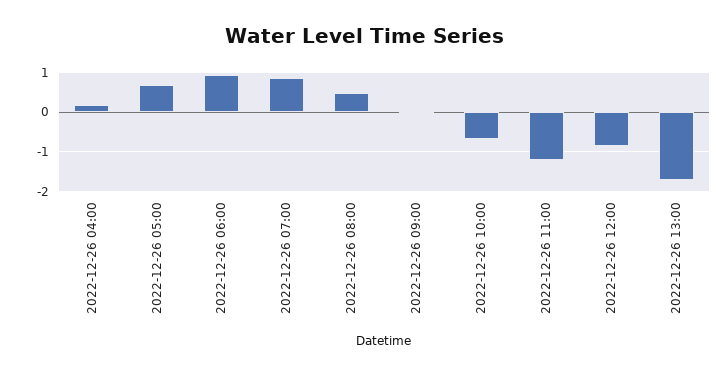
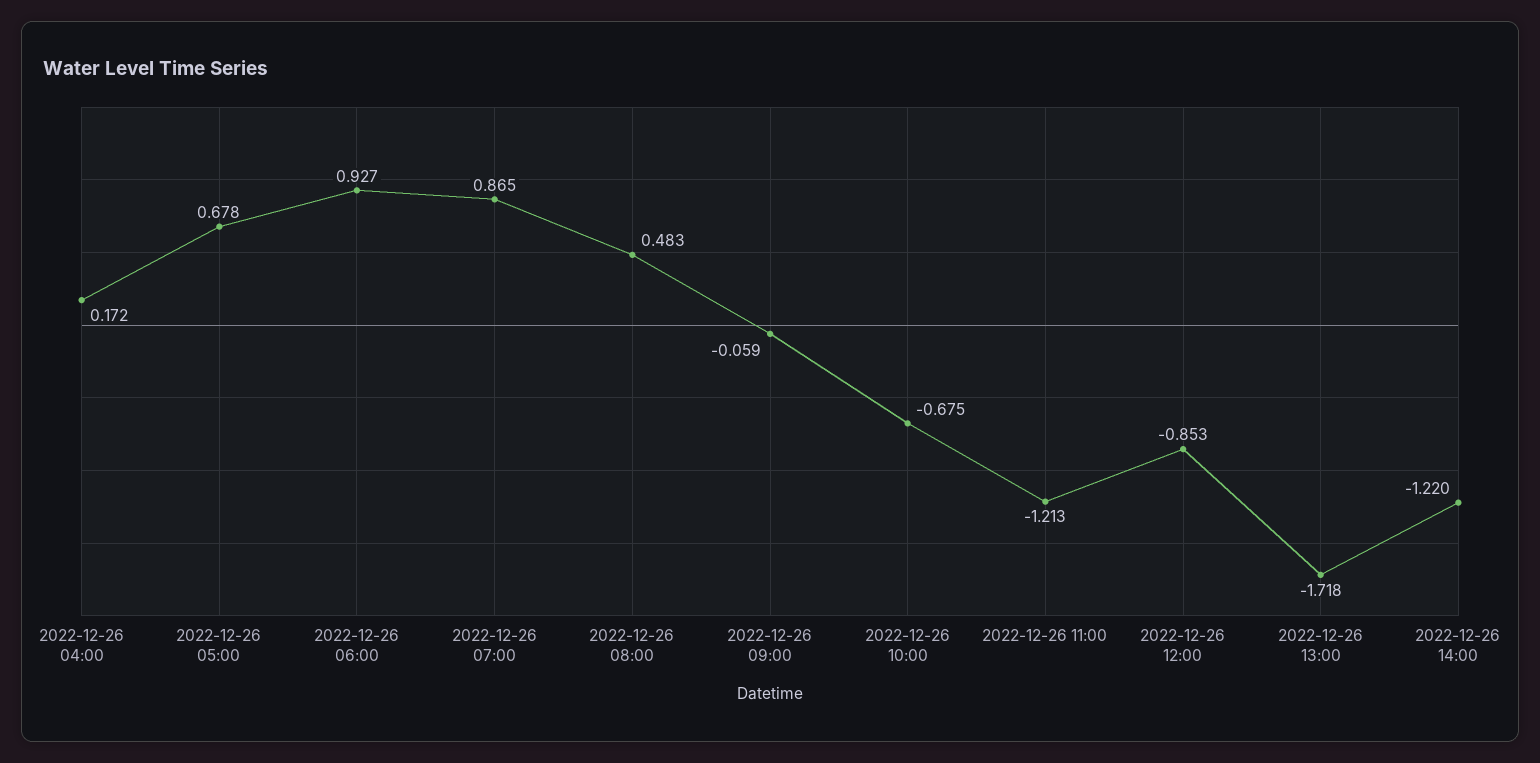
2022-12-26 14:00: none -> -1.22

